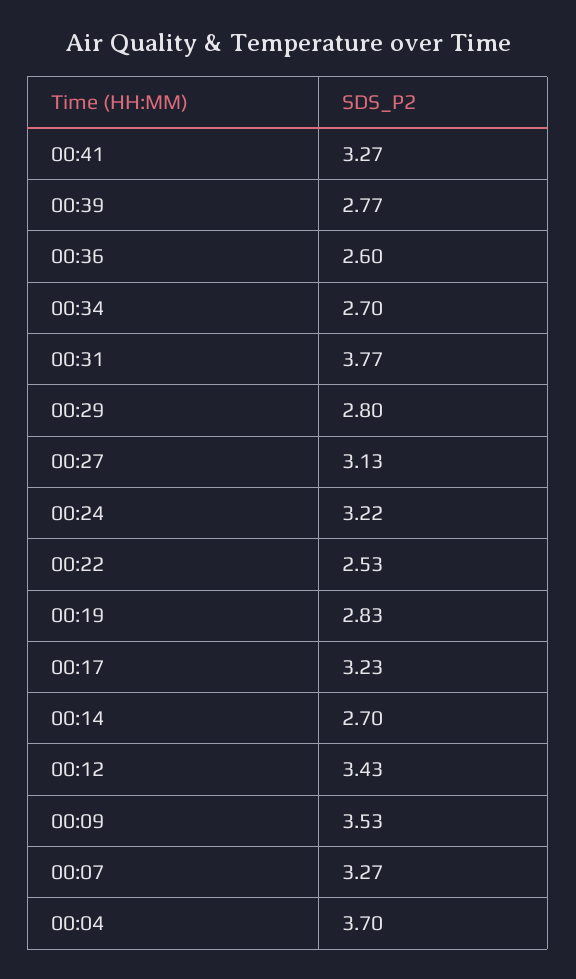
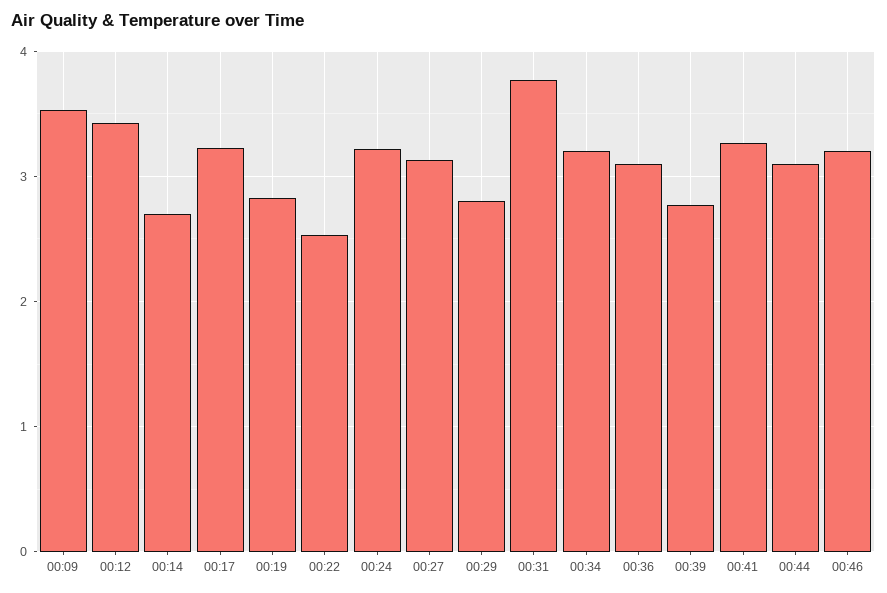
00:36: 2.6 -> 3.1
00:34: 2.7 -> 3.2
00:07: 3.27 -> none
00:04: 3.7 -> none
00:44: none -> 3.1
00:46: none -> 3.2

